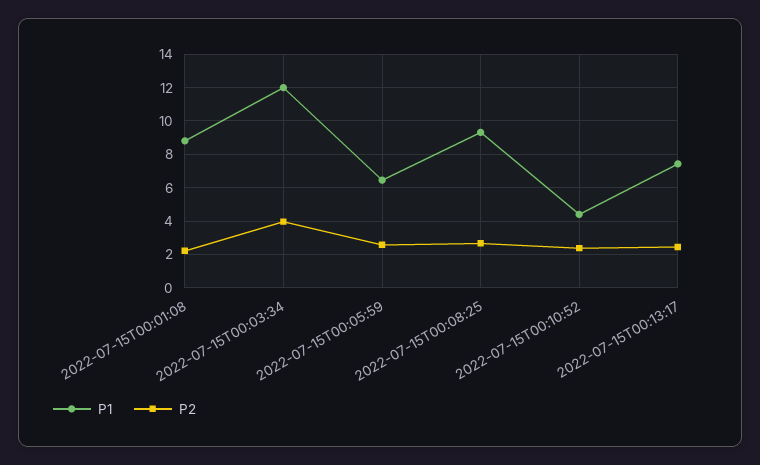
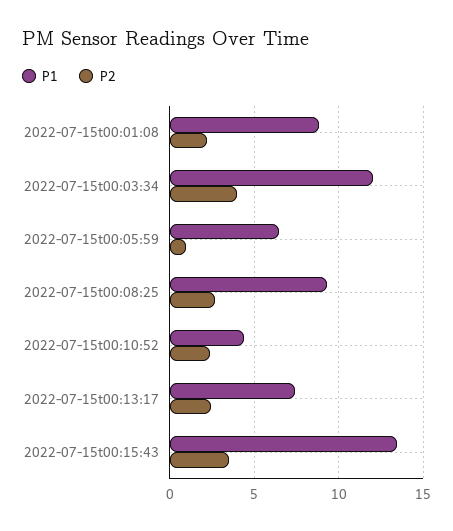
P2, 2022-07-15T00:05:59: 2.5 -> 1
P1, 2022-07-15t00:15:43: none -> 13.5
P2, 2022-07-15t00:15:43: none -> 3.5

